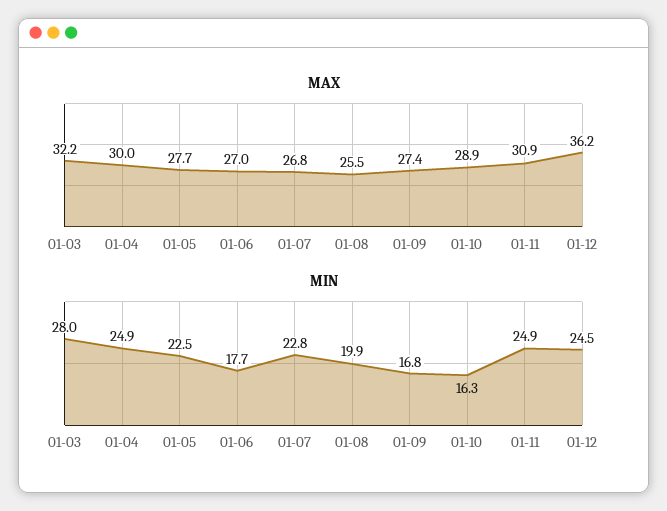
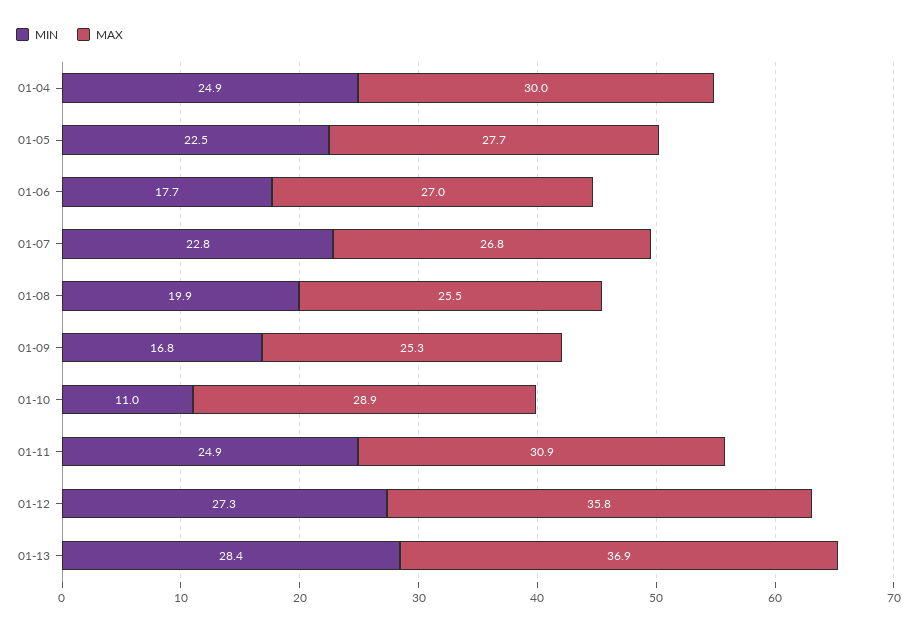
MAX, 01-03: 32.2 -> none
MAX, 01-09: 27.4 -> 25.3
MAX, 01-12: 36.2 -> 35.8
MIN, 01-03: 28 -> none
MIN, 01-10: 16.3 -> 11
MIN, 01-12: 24.5 -> 27.3
MIN, 01-13: none -> 28.4
MAX, 01-13: none -> 36.9

